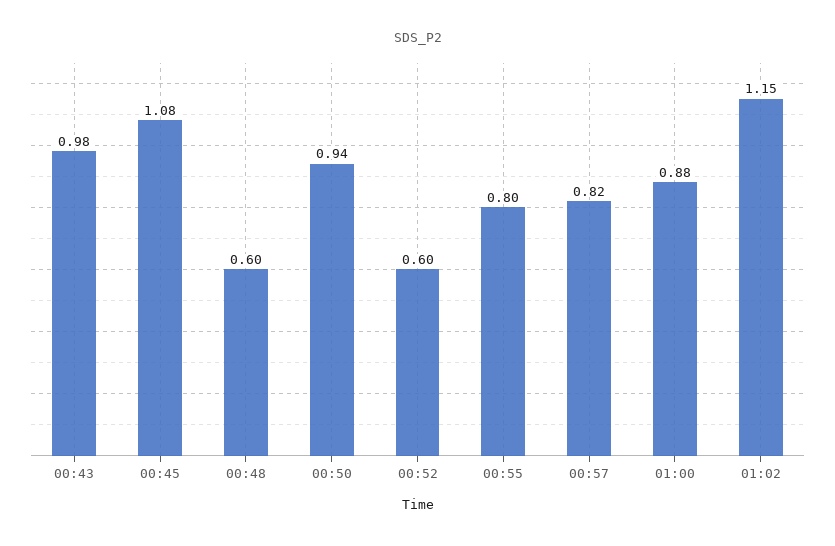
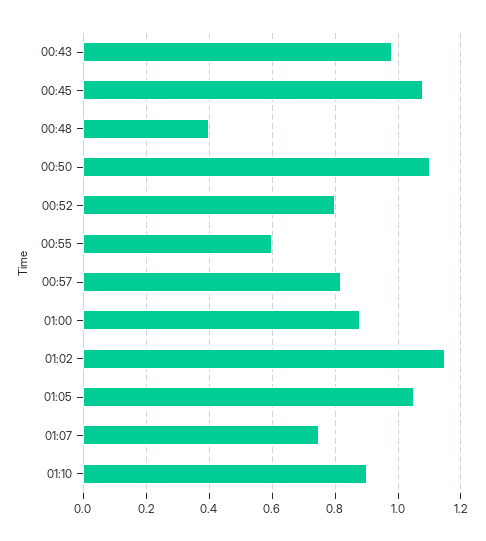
00:48: 0.6 -> 0.4
00:50: 0.94 -> 1.1
00:52: 0.6 -> 0.8
00:55: 0.8 -> 0.6
01:05: none -> 1.05
01:07: none -> 0.75
01:10: none -> 0.9

